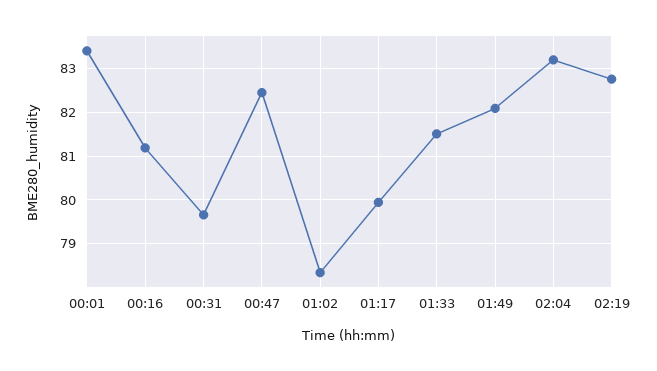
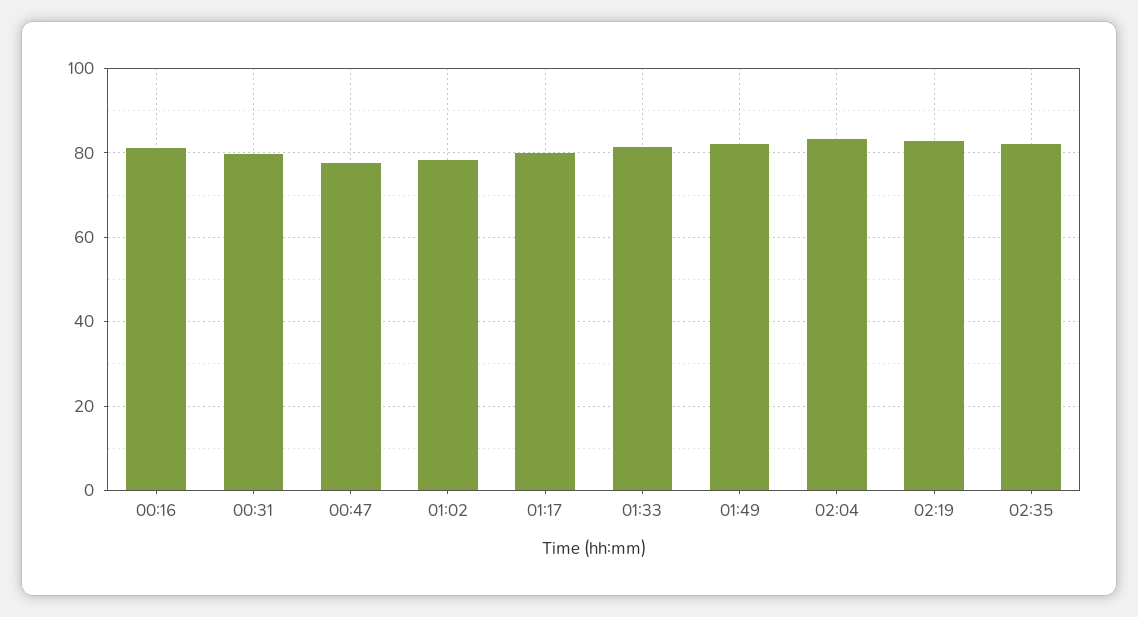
00:01: 83.4 -> none
00:47: 82.4 -> 78
02:35: none -> 82

